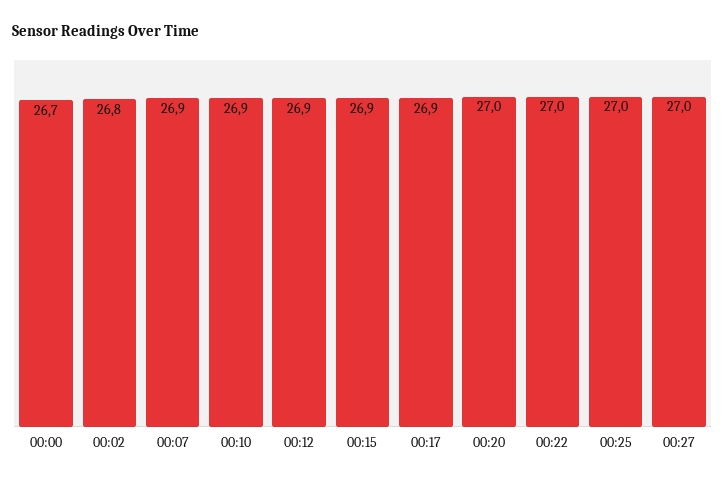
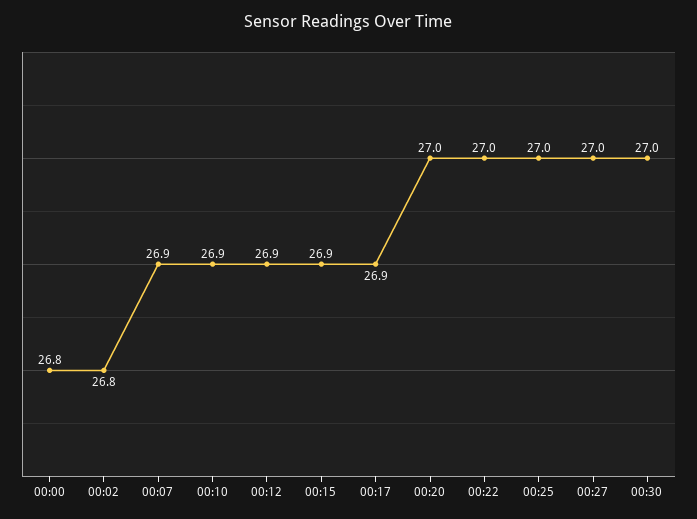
00:00: 26.7 -> 26.8
00:30: none -> 27

